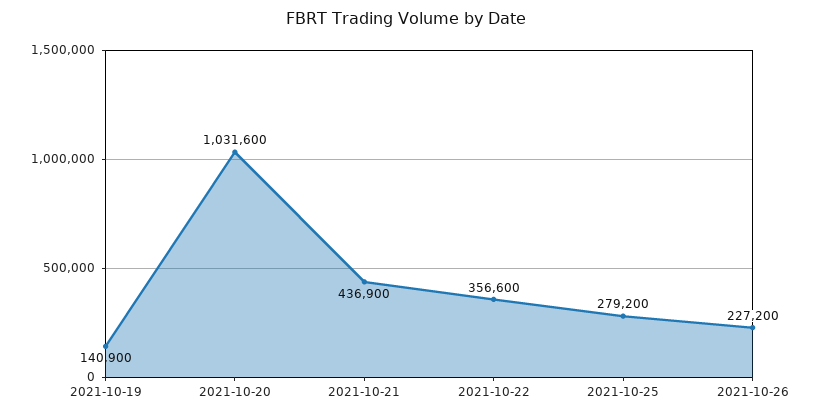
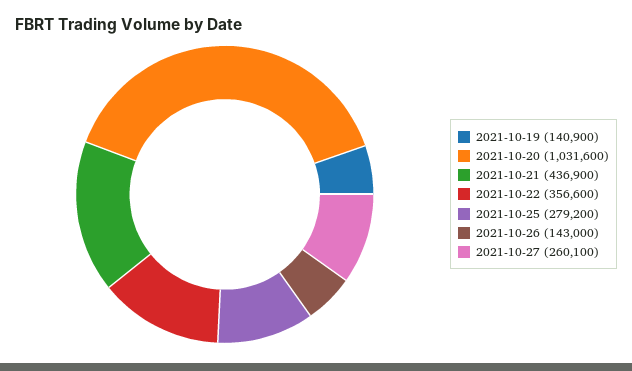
2021-10-26: 227200 -> 143000
2021-10-27: none -> 260100

